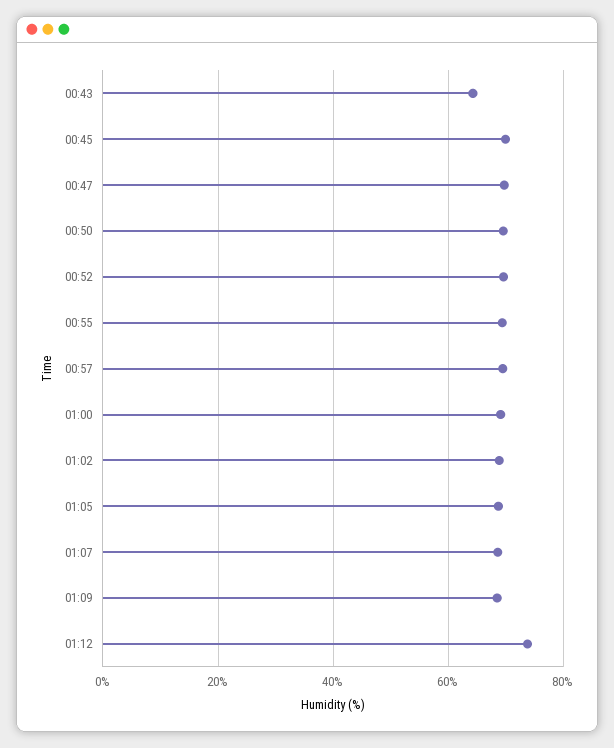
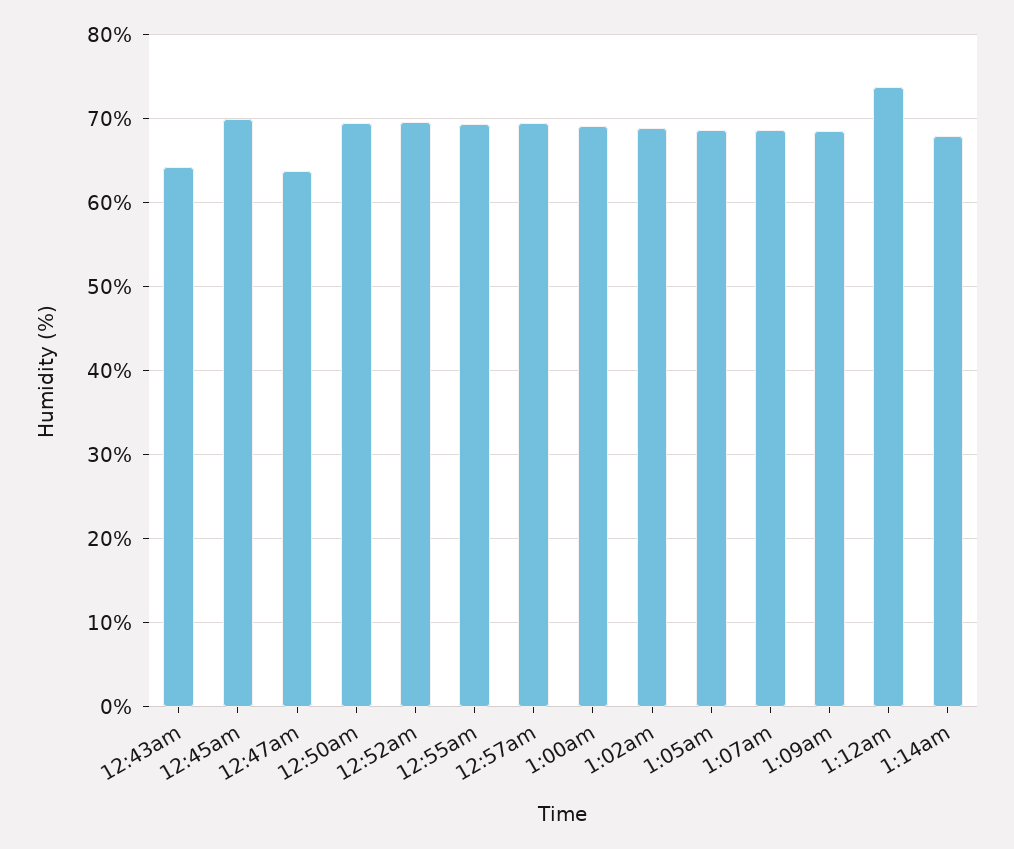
00:47: 70 -> 64
1:14am: none -> 68

